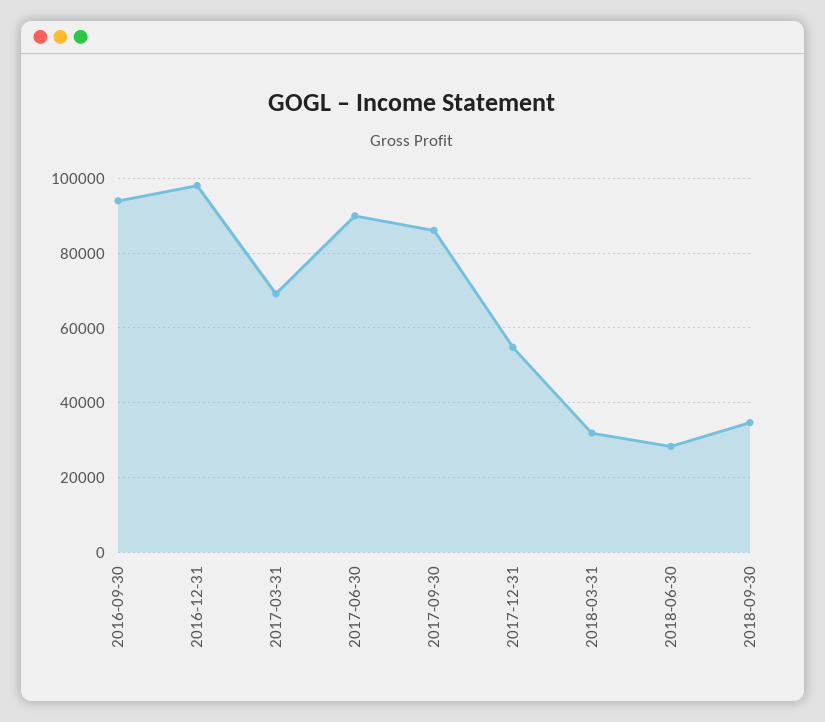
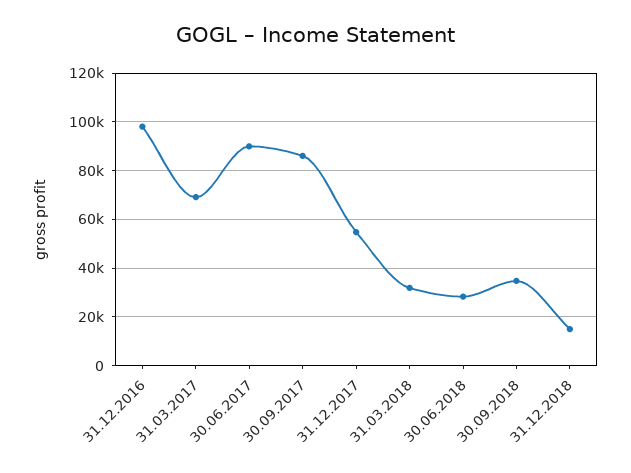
2016-09-30: 94000 -> none
31.12.2018: none -> 15000

